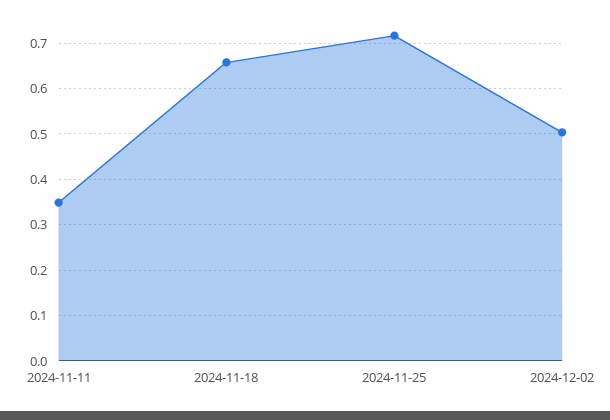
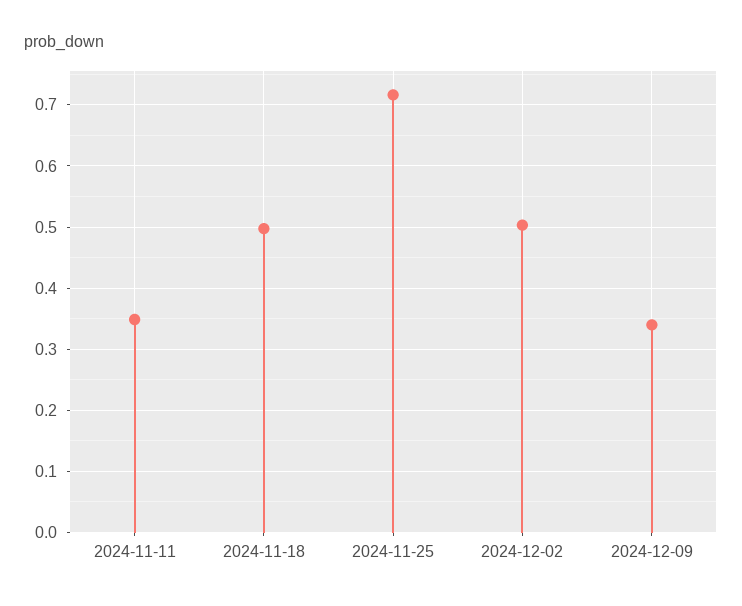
2024-11-18: 0.66 -> 0.5
2024-12-09: none -> 0.34

